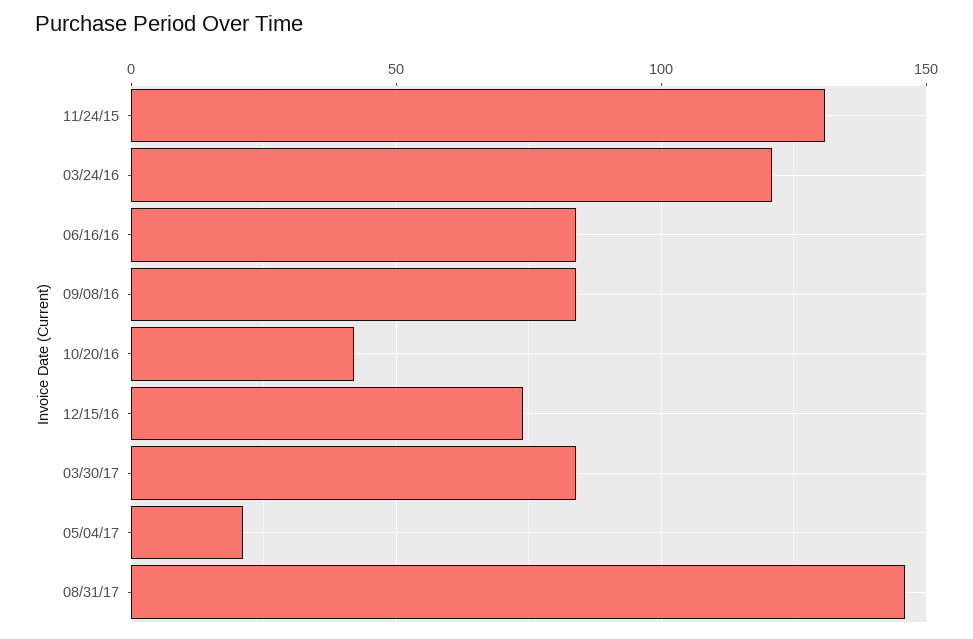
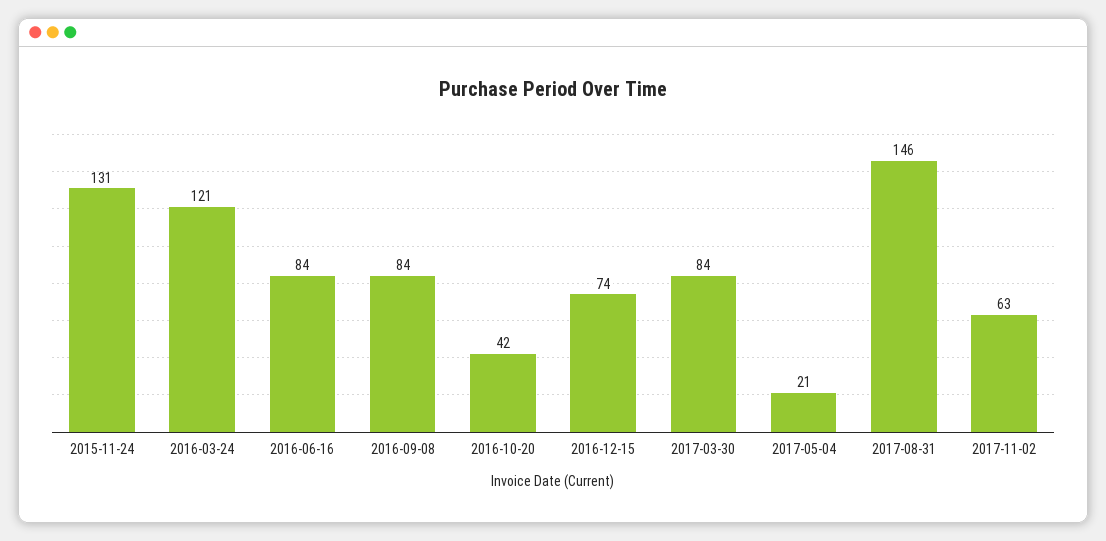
2017-11-02: none -> 63

